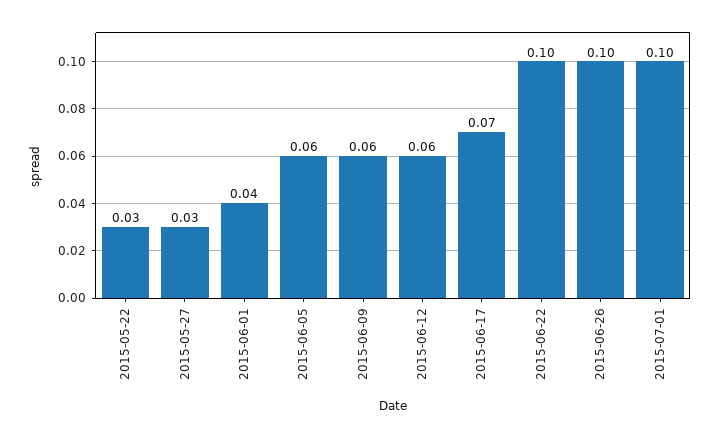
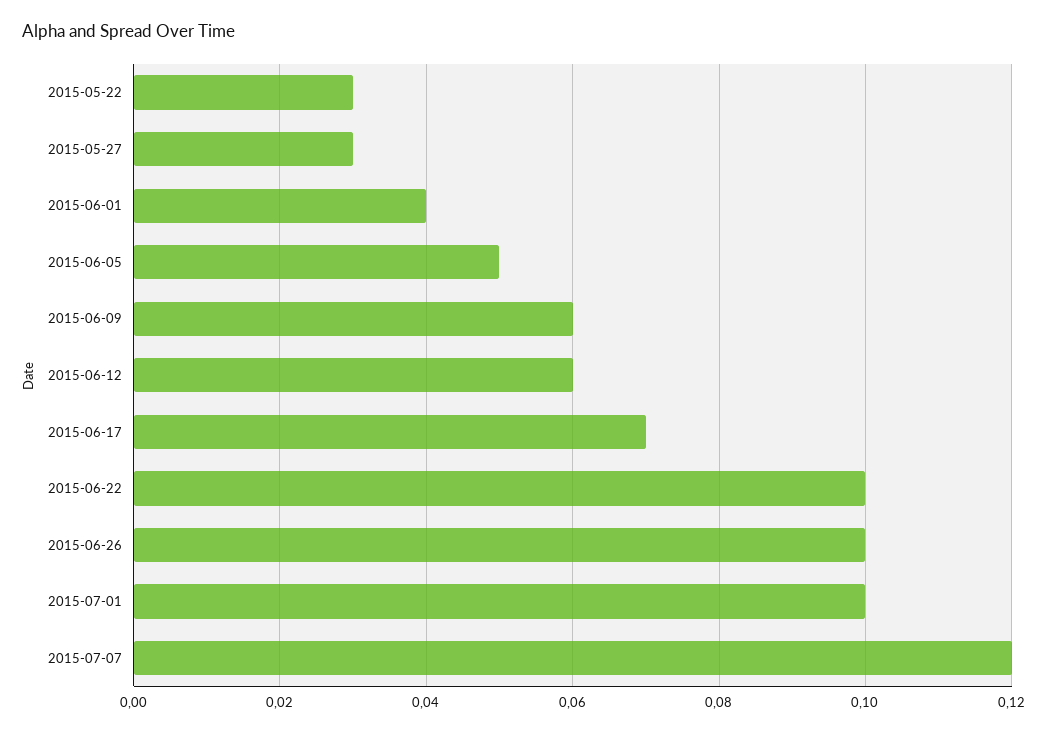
2015-06-05: 0.06 -> 0.05
2015-07-07: none -> 0.12

